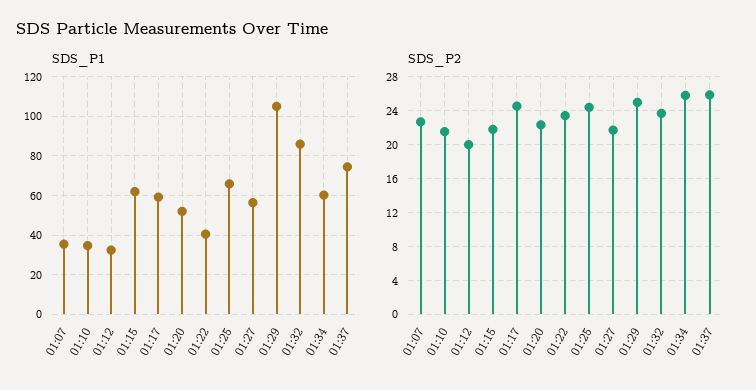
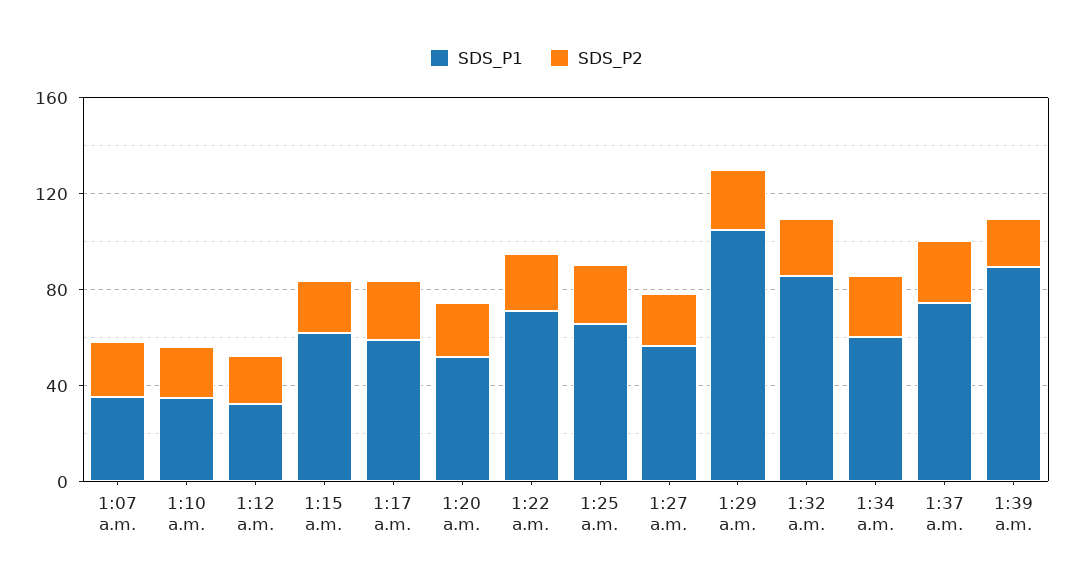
SDS_P1, 01:22: 40 -> 70
SDS_P1, 1:39 a.m.: none -> 90
SDS_P2, 1:39 a.m.: none -> 20

